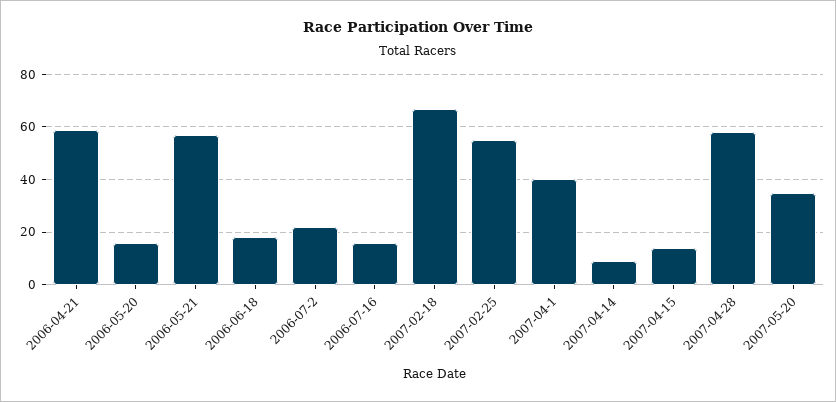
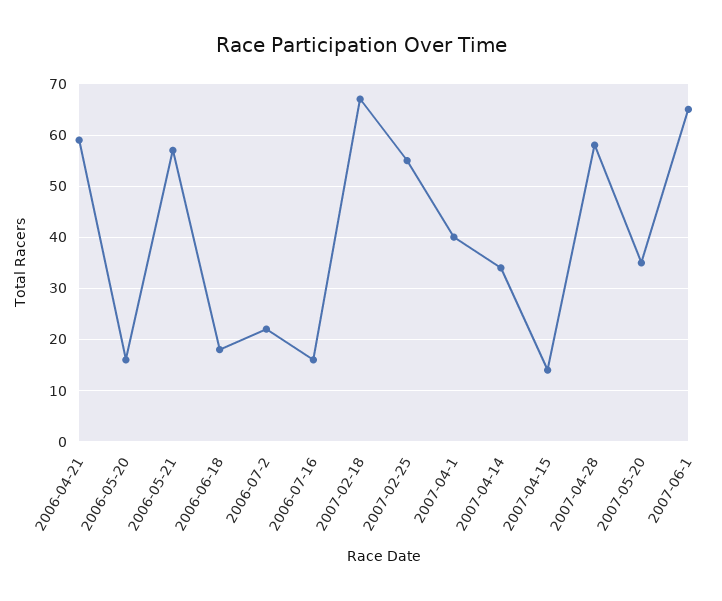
2007-04-14: 10 -> 35
2007-06-1: none -> 65

